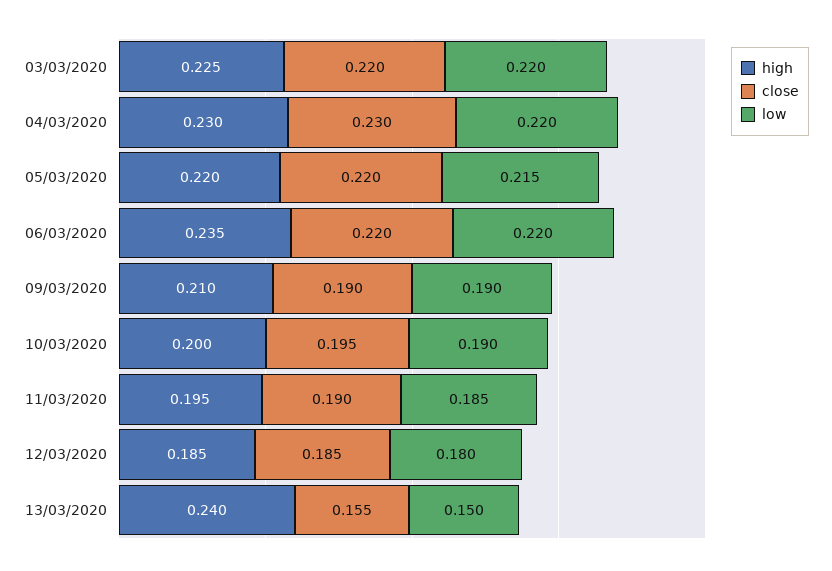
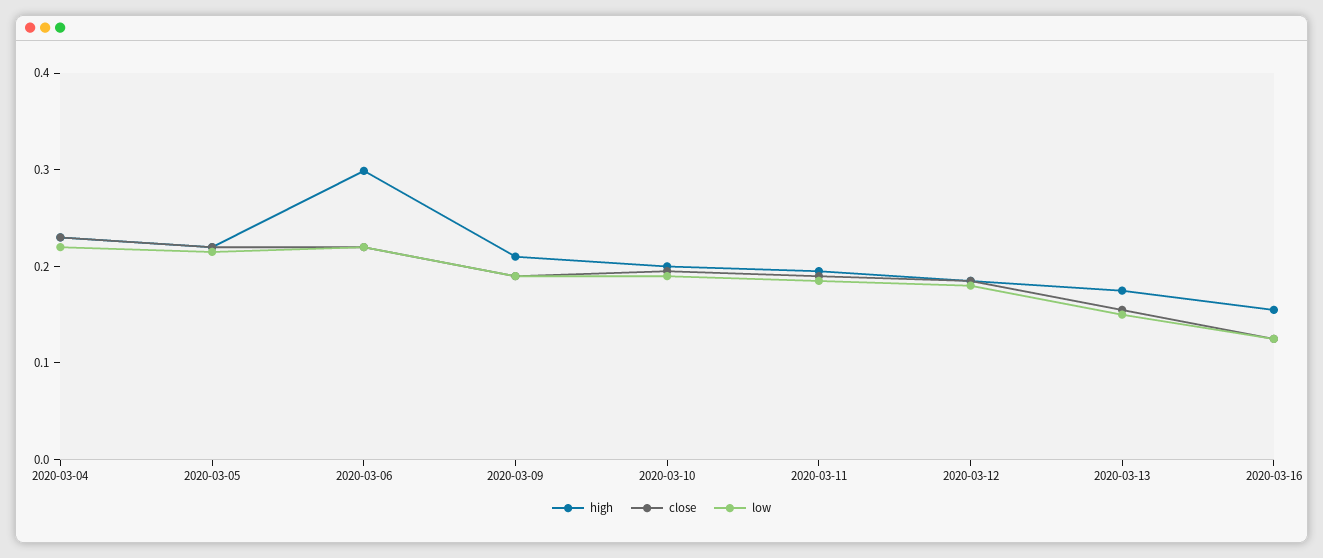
high, 03/03/2020: 0.225 -> none
close, 03/03/2020: 0.22 -> none
low, 03/03/2020: 0.22 -> none
high, 06/03/2020: 0.235 -> 0.3
high, 13/03/2020: 0.24 -> 0.18
high, 2020-03-16: none -> 0.16
close, 2020-03-16: none -> 0.12
low, 2020-03-16: none -> 0.12

